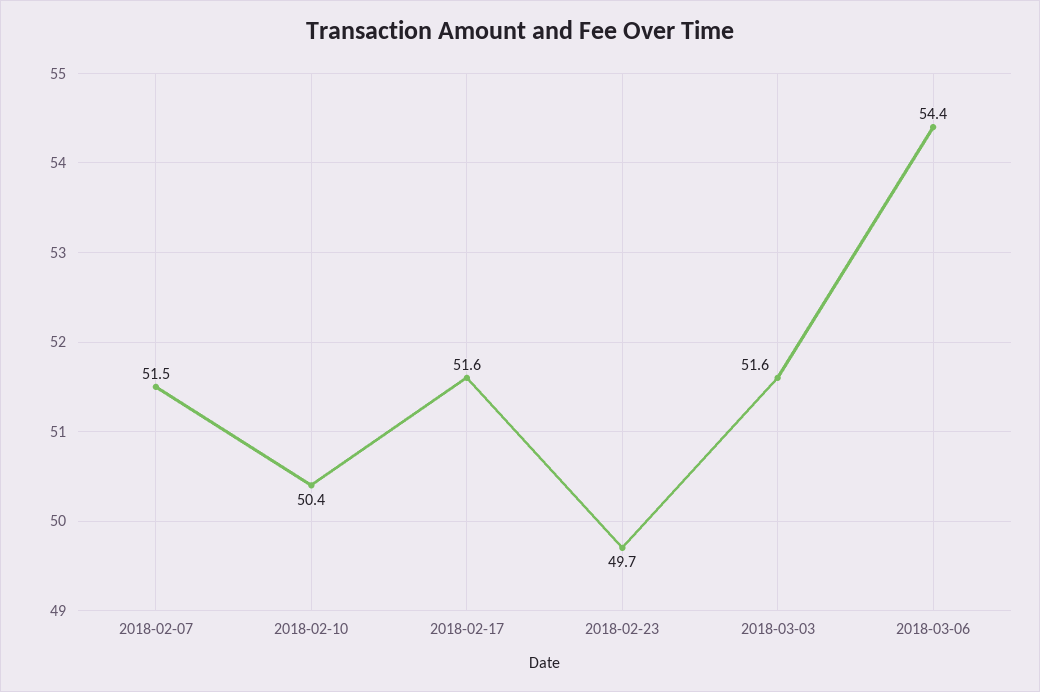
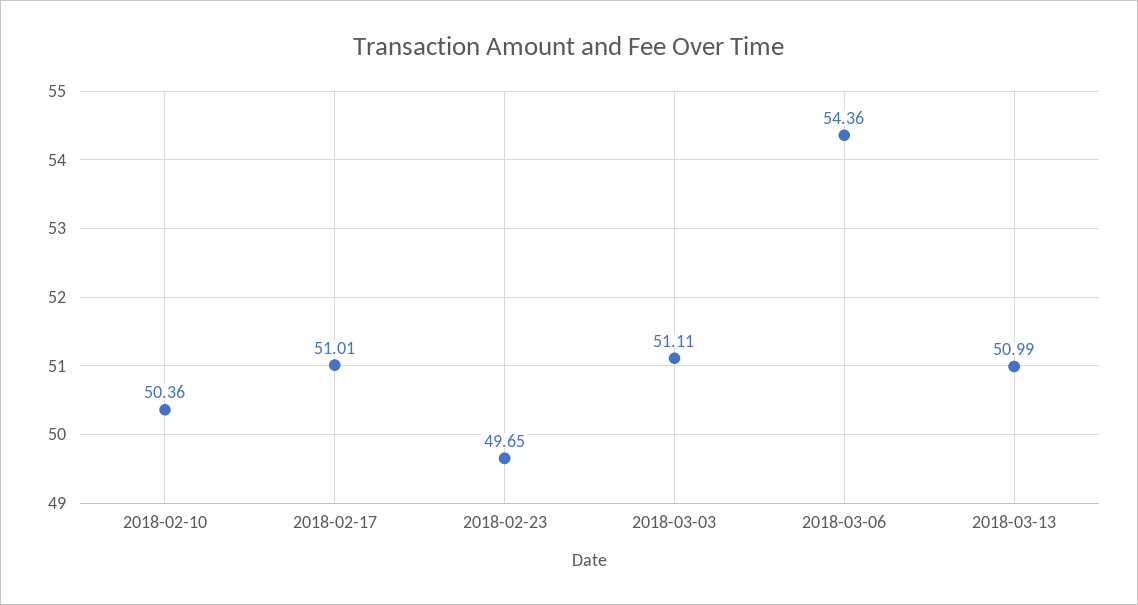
2018-02-07: 51.5 -> none
2018-02-17: 51.6 -> 51.01
2018-03-03: 51.6 -> 51.11
2018-03-13: none -> 50.99

